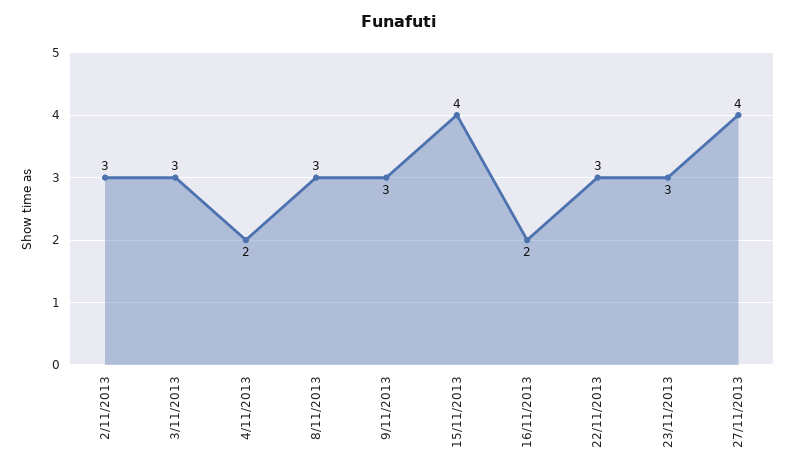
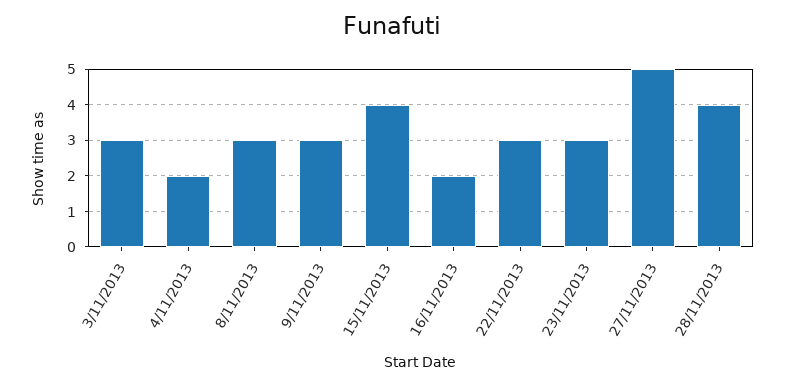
2/11/2013: 3 -> none
27/11/2013: 4 -> 5
28/11/2013: none -> 4

